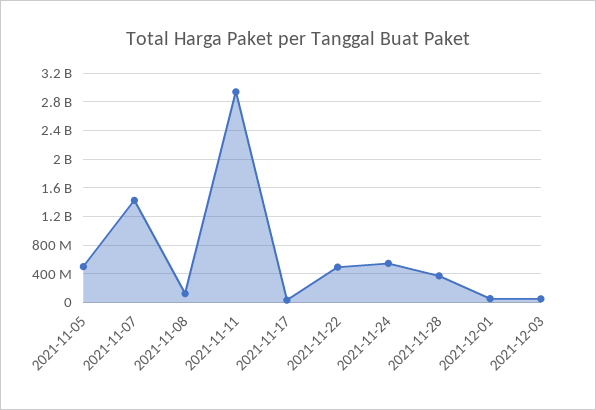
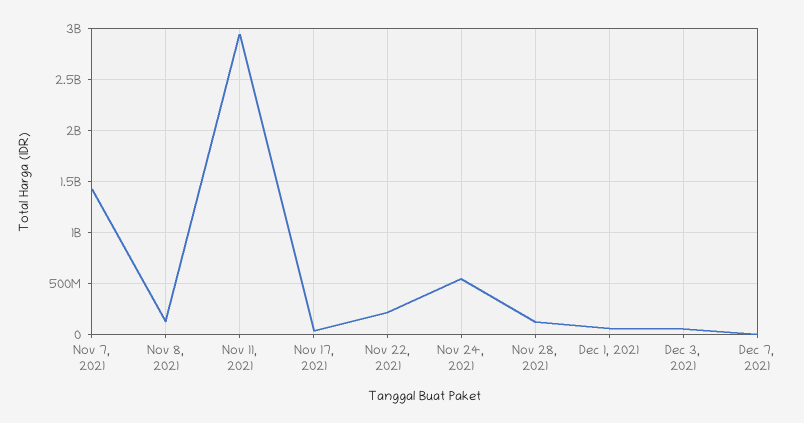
2021-11-05: 500000000 -> none
2021-11-22: 500000000 -> 200000000
2021-11-28: 400000000 -> 100000000
Dec 7, 2021: none -> 0

